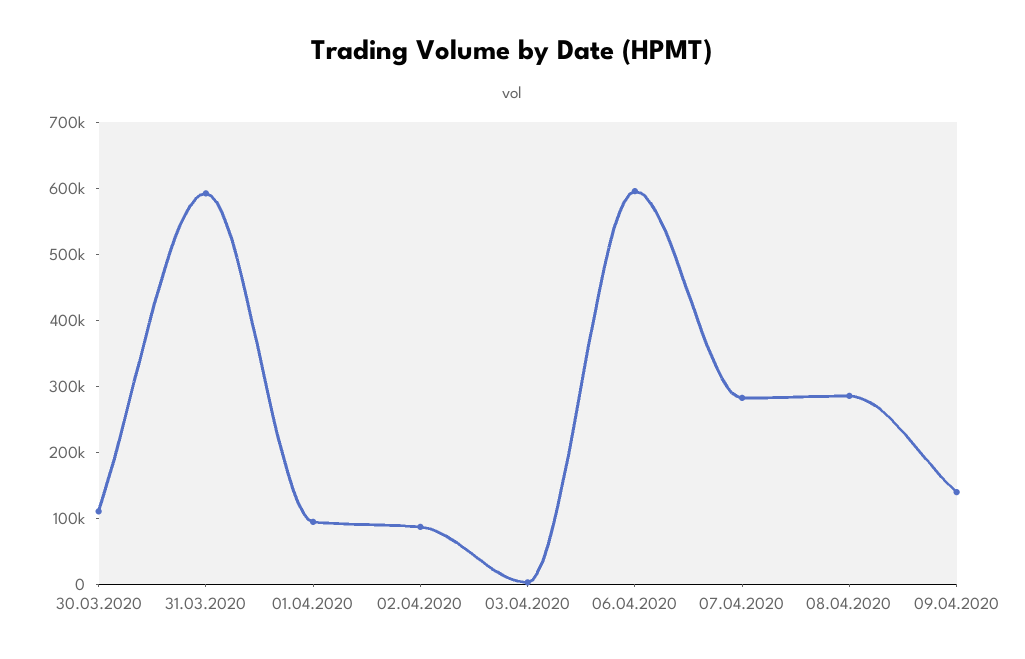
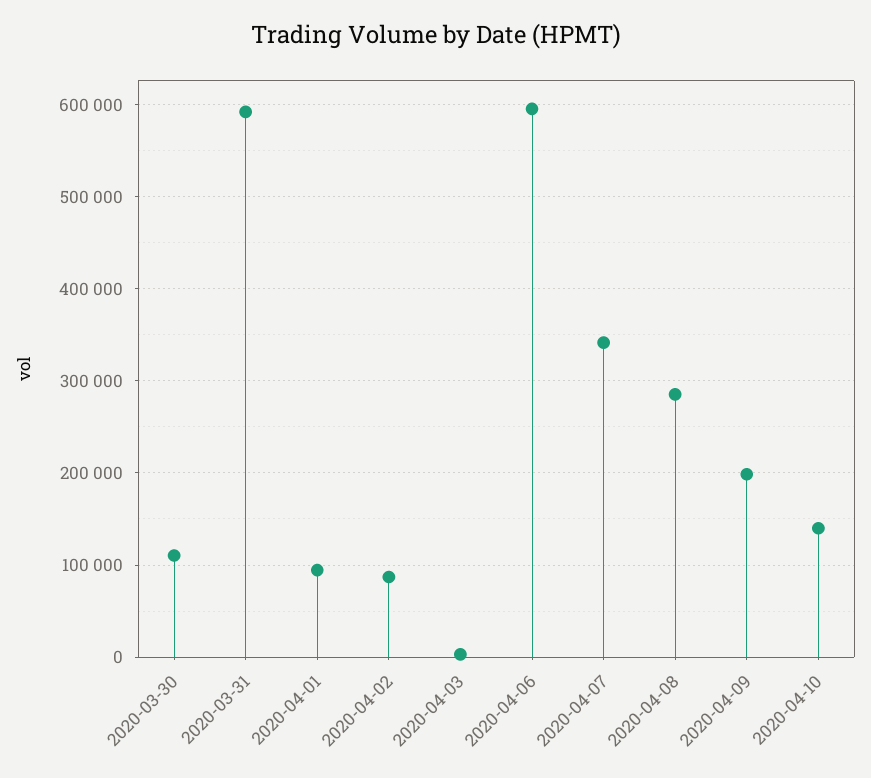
07.04.2020: 280000 -> 340000
09.04.2020: 140000 -> 200000
2020-04-10: none -> 140000

